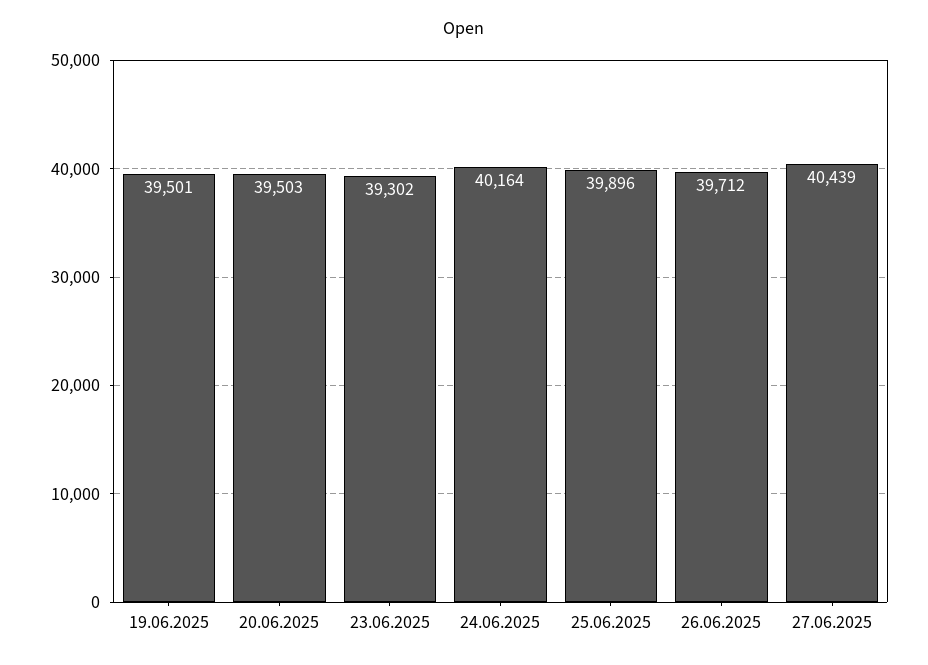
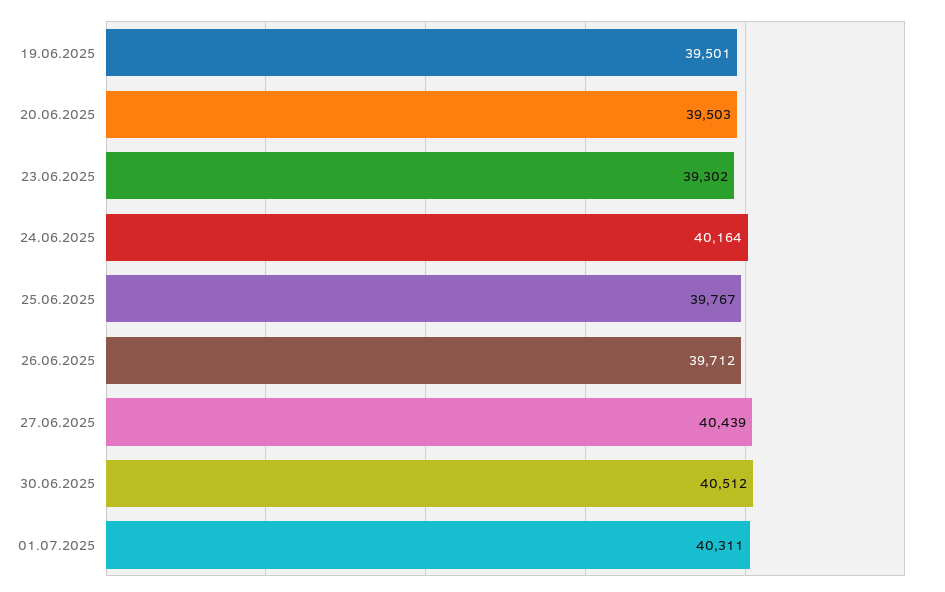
25.06.2025: 39896 -> 39767
30.06.2025: none -> 40512
01.07.2025: none -> 40311

